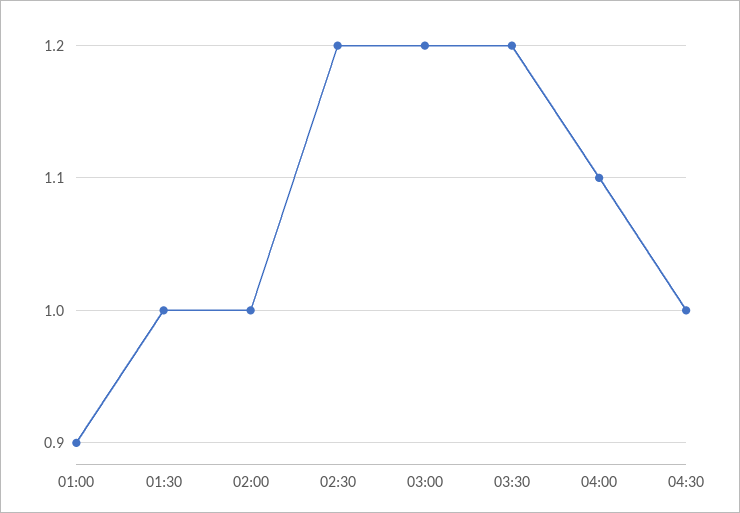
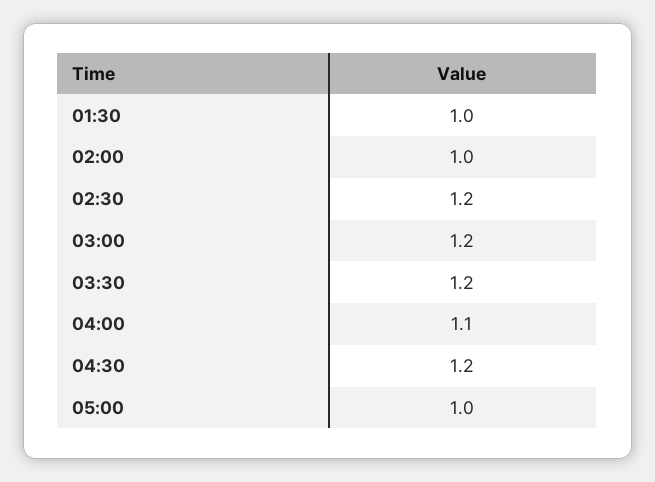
01:00: 0.9 -> none
04:30: 1 -> 1.2
05:00: none -> 1

